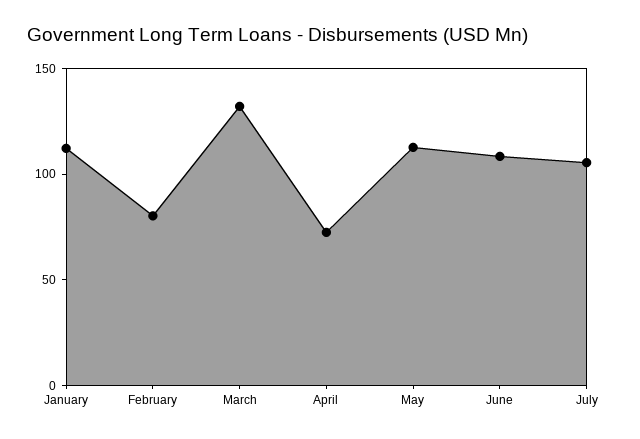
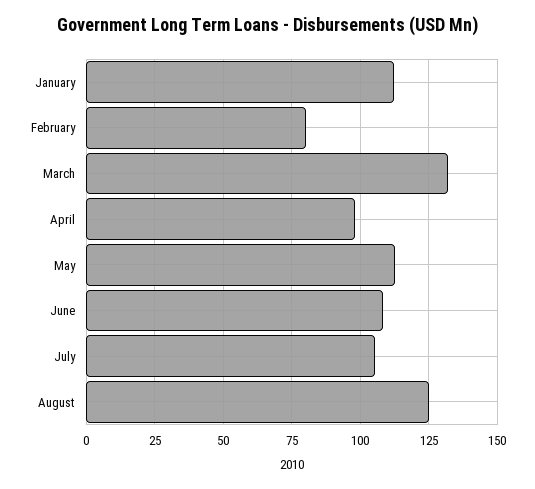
April: 70 -> 97.5
August: none -> 125

